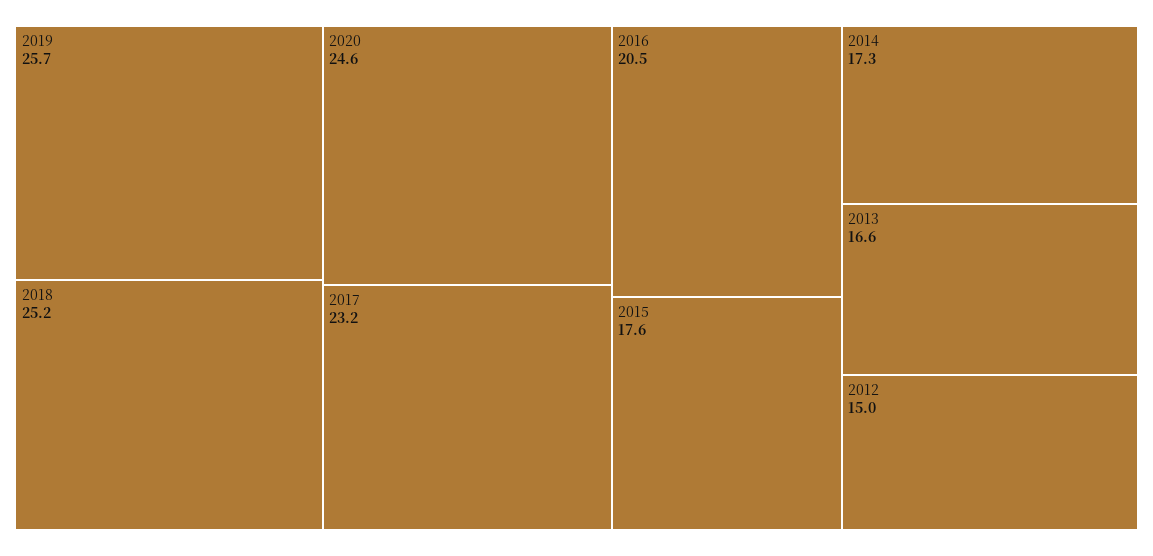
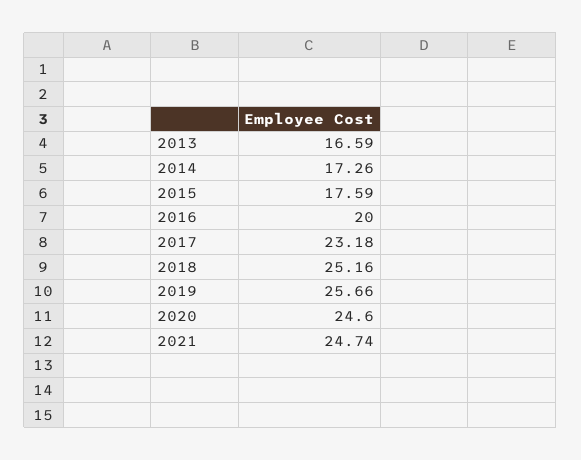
2016: 20.5 -> 20
2012: 15 -> none
2021: none -> 24.74

